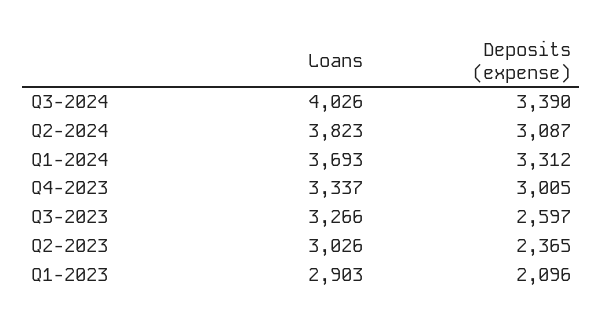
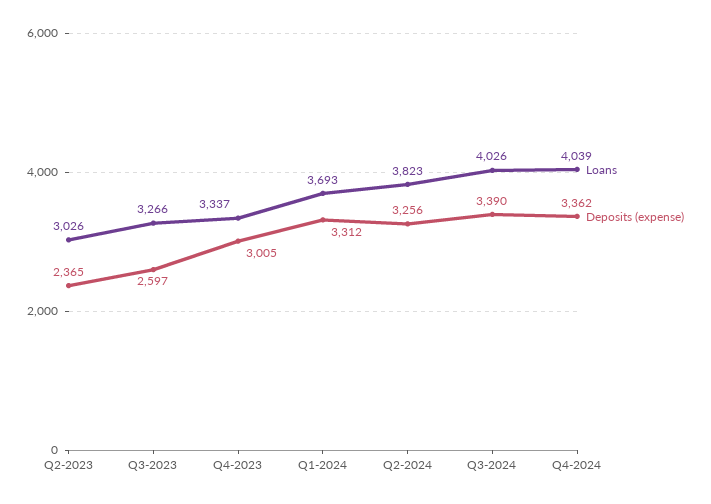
Deposits (expense), Q2-2024: 3087 -> 3256
Loans, Q1-2023: 2903 -> none
Deposits (expense), Q1-2023: 2096 -> none
Loans, Q4-2024: none -> 4039
Deposits (expense), Q4-2024: none -> 3362

